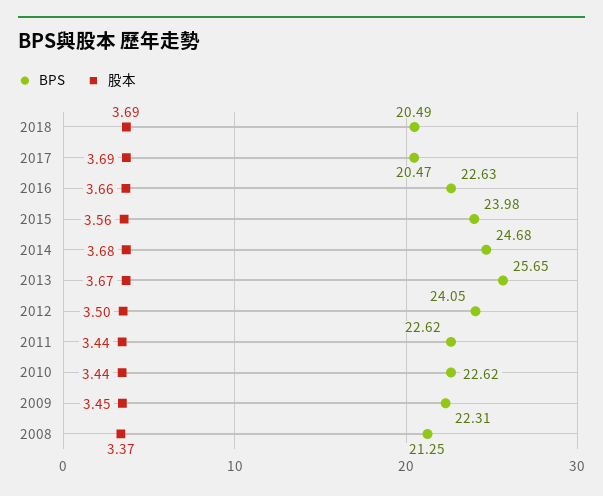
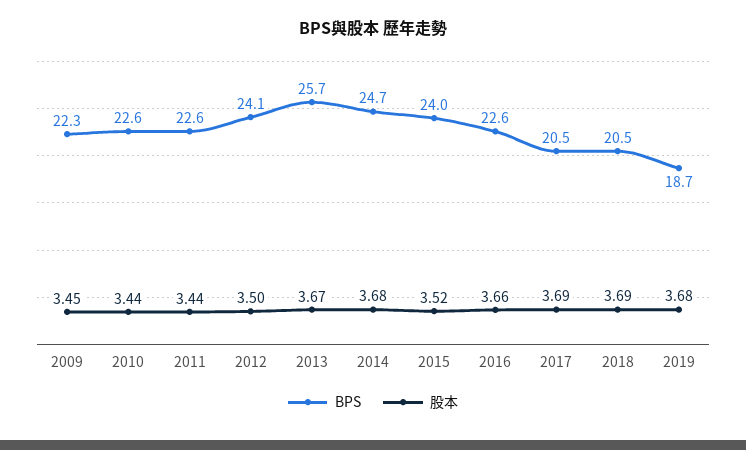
股本, 2015: 3.56 -> 3.52
BPS, 2008: 21.25 -> none
股本, 2008: 3.37 -> none
BPS, 2019: none -> 18.7
股本, 2019: none -> 3.68

